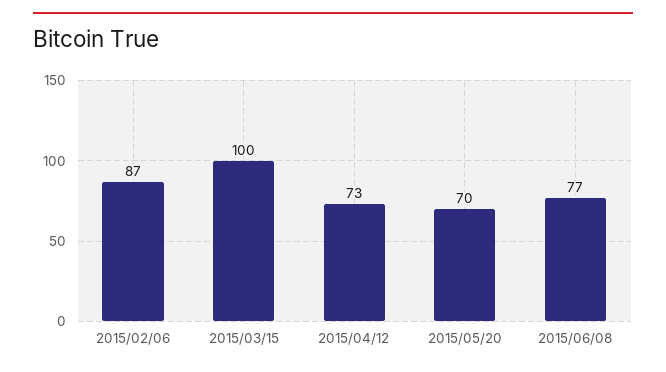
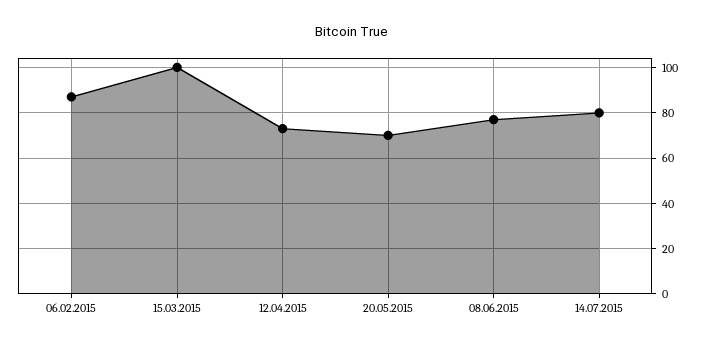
14.07.2015: none -> 80

